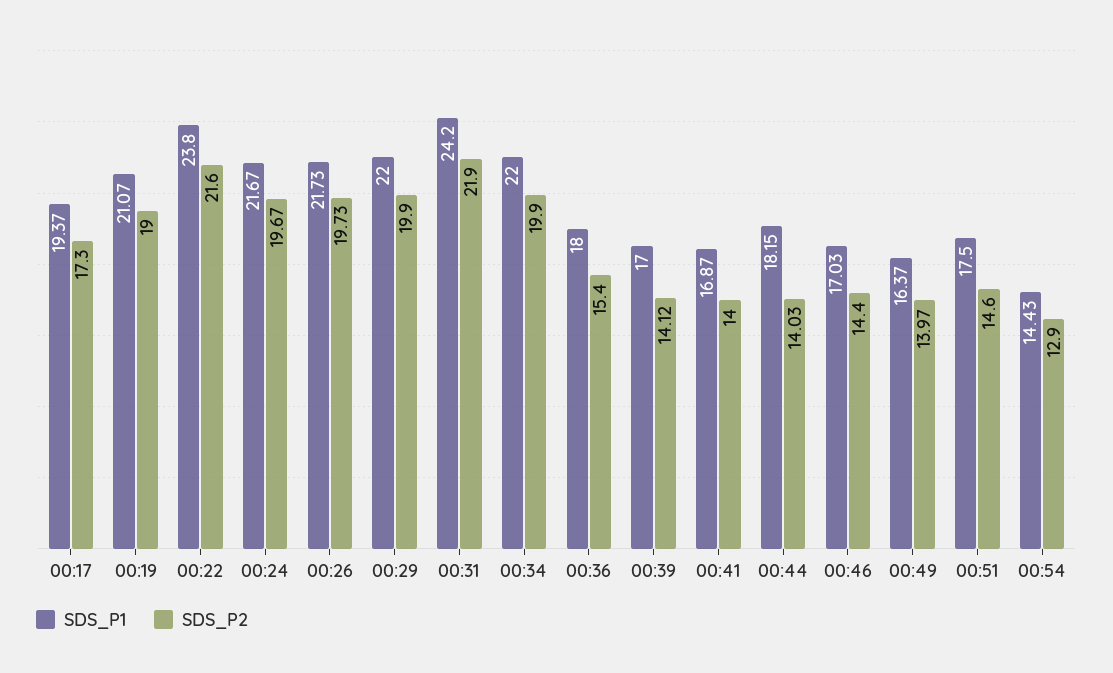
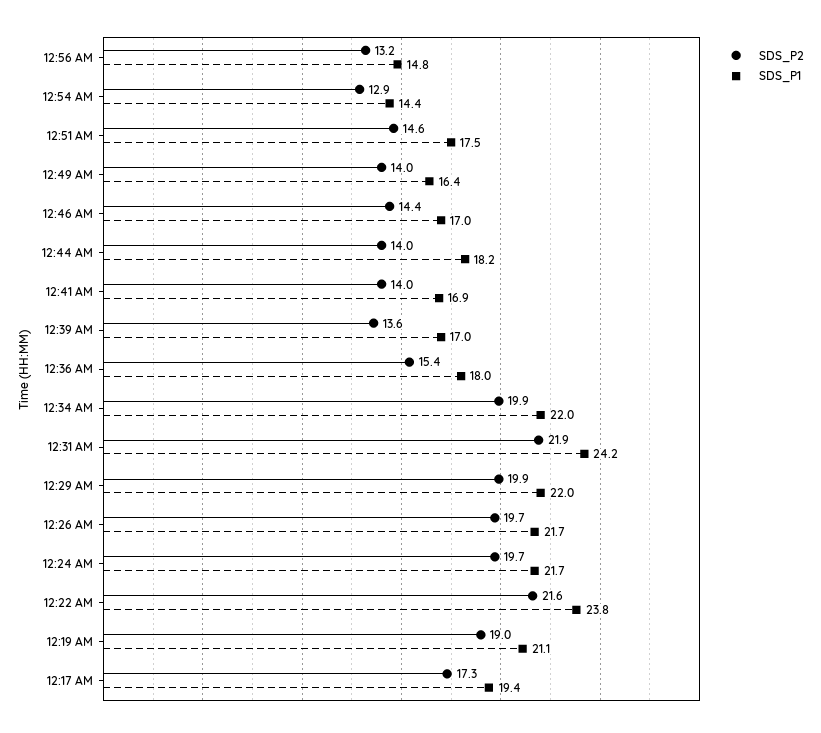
SDS_P2, 00:39: 14.12 -> 13.6
SDS_P2, 12:56 AM: none -> 13.2
SDS_P1, 12:56 AM: none -> 14.8

